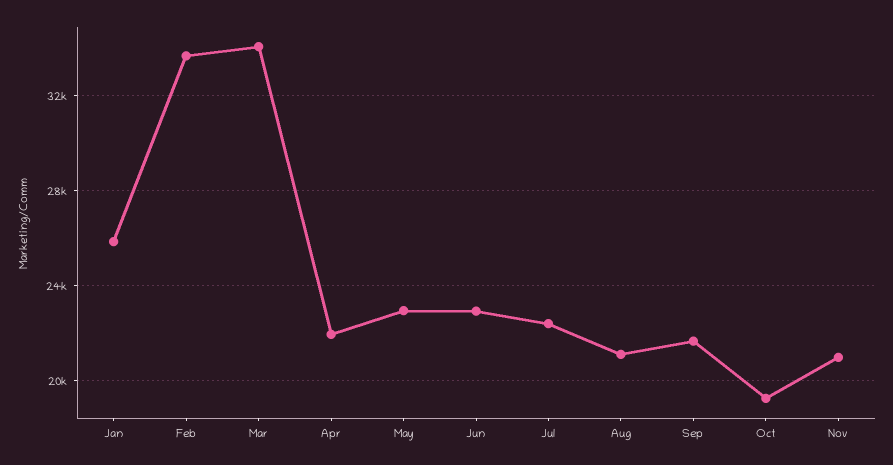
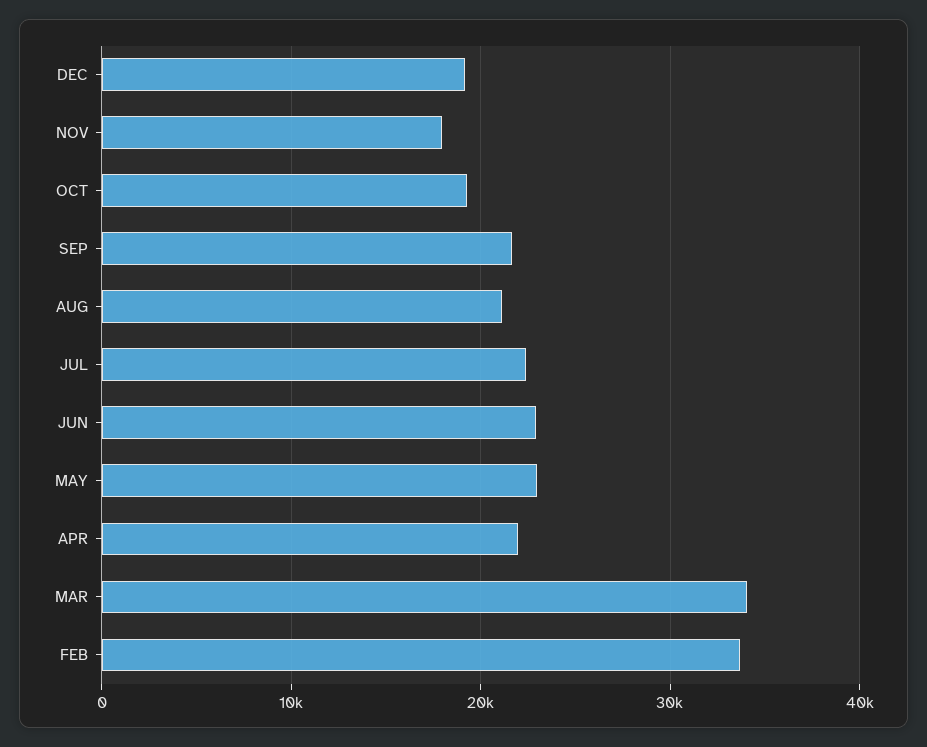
Jan: 26000 -> none
Nov: 21000 -> 18000
DEC: none -> 19000

